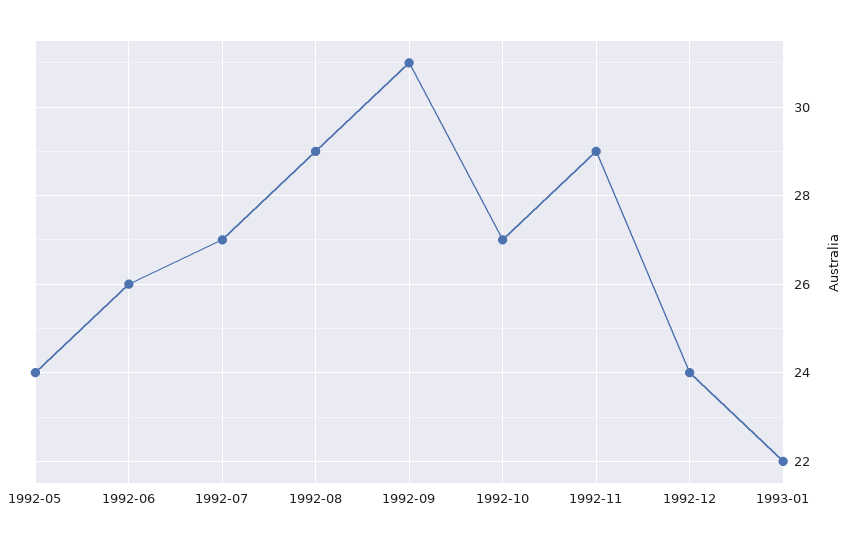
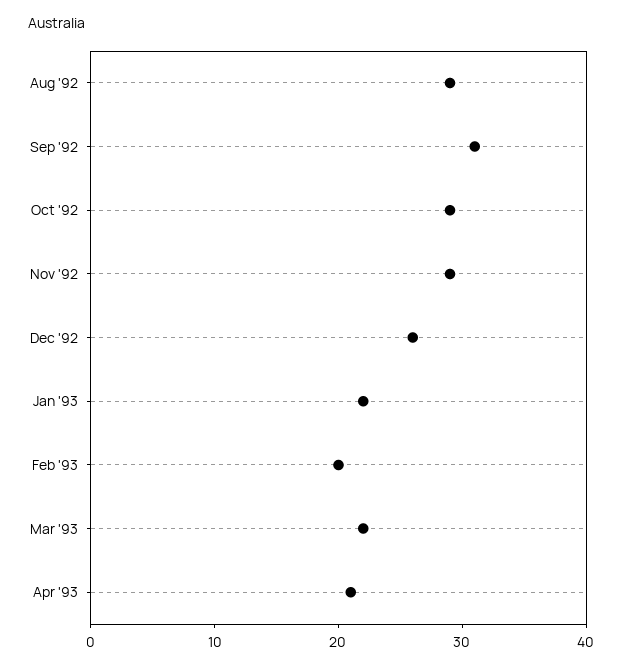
1992-05: 24 -> none
1992-06: 26 -> none
1992-07: 27 -> none
1992-10: 27 -> 29
1992-12: 24 -> 26
Feb '93: none -> 20
Mar '93: none -> 22
Apr '93: none -> 21

